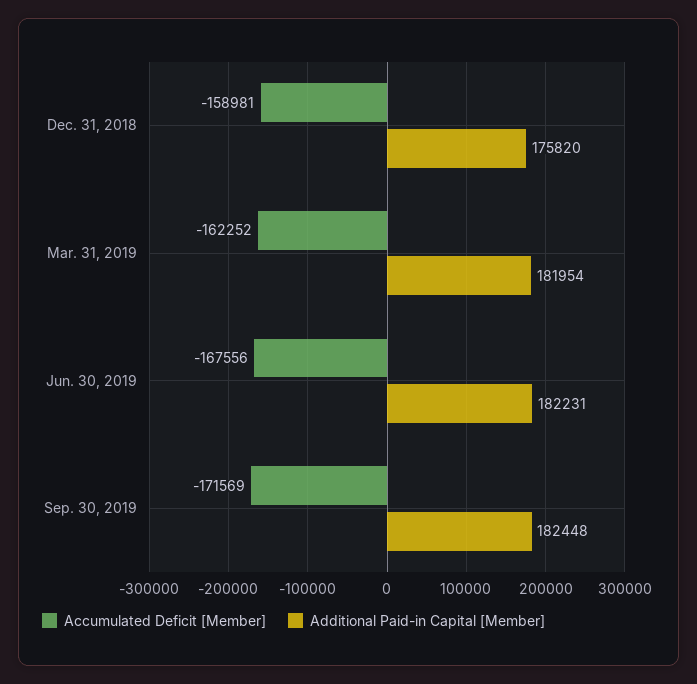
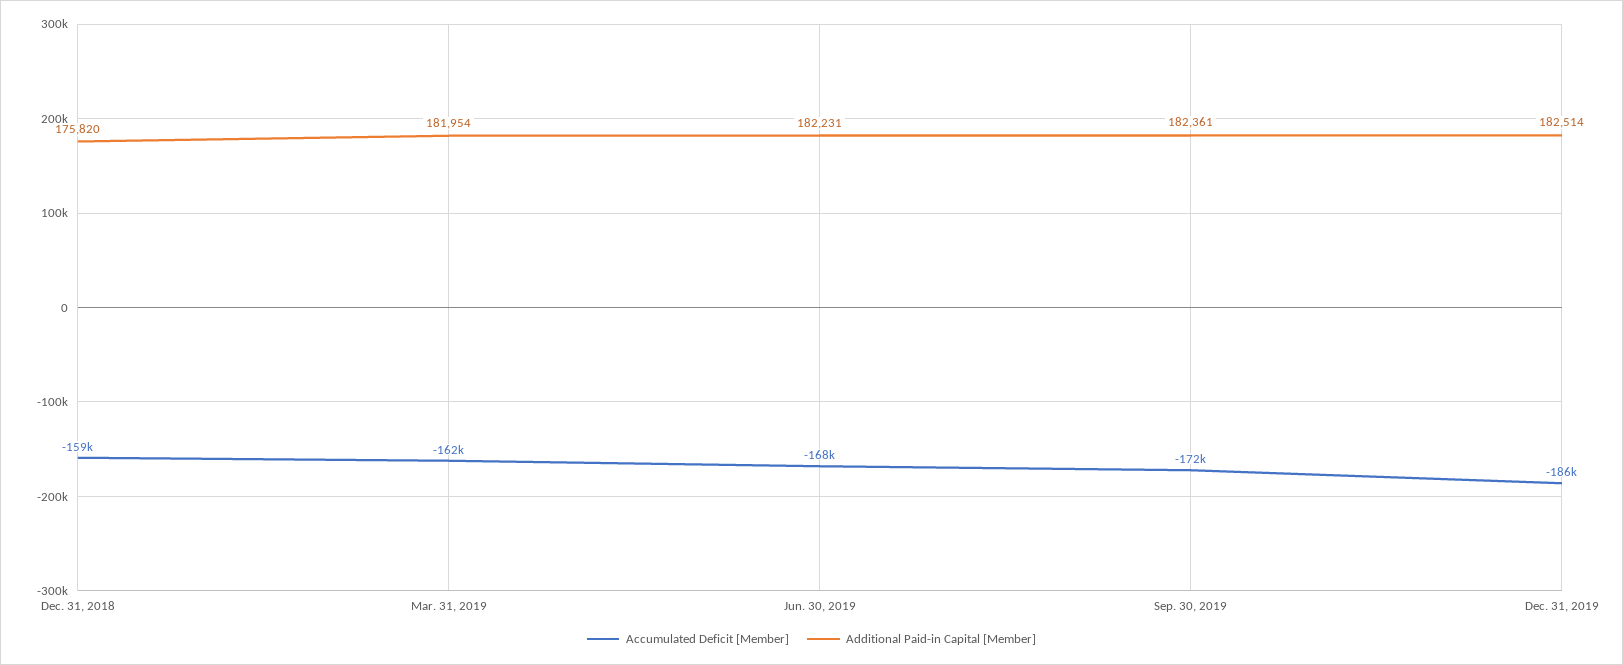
Additional Paid-in Capital [Member], Sep. 30, 2019: 182448 -> 182361
Accumulated Deficit [Member], Dec. 31, 2019: none -> -186000
Additional Paid-in Capital [Member], Dec. 31, 2019: none -> 182514

